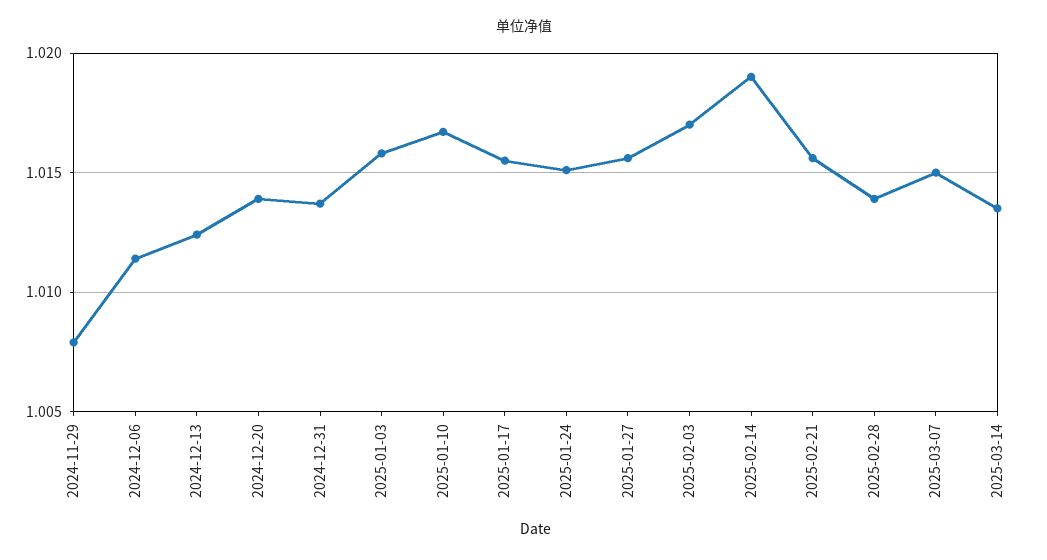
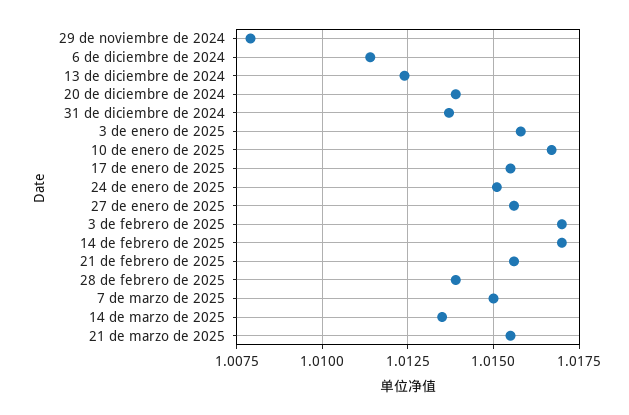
2025-02-14: 1.019 -> 1.017
21 de marzo de 2025: none -> 1.0155

